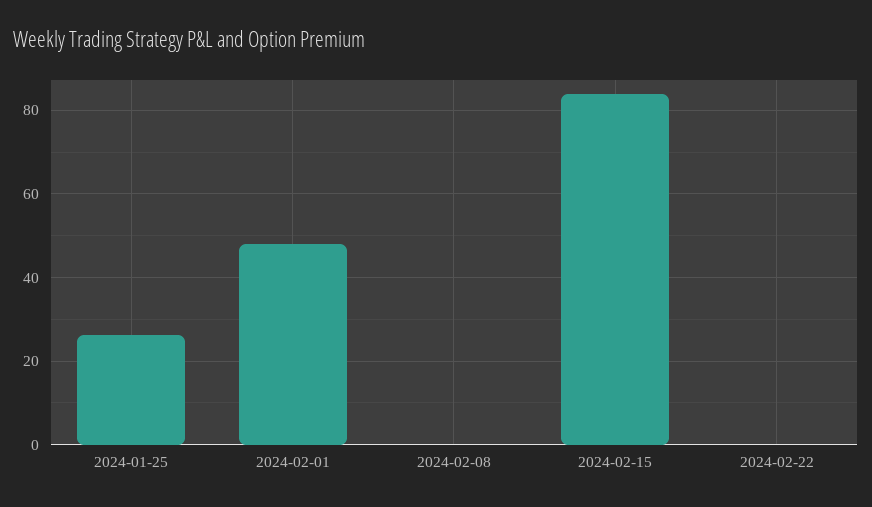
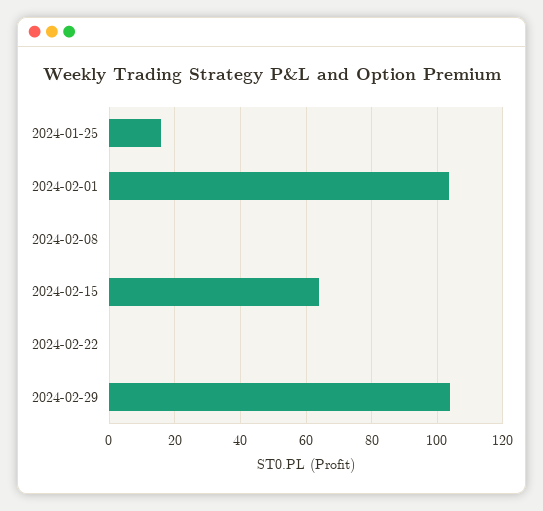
2024-01-25: 26 -> 16
2024-02-01: 48 -> 104
2024-02-15: 84 -> 64
2024-02-29: none -> 104

